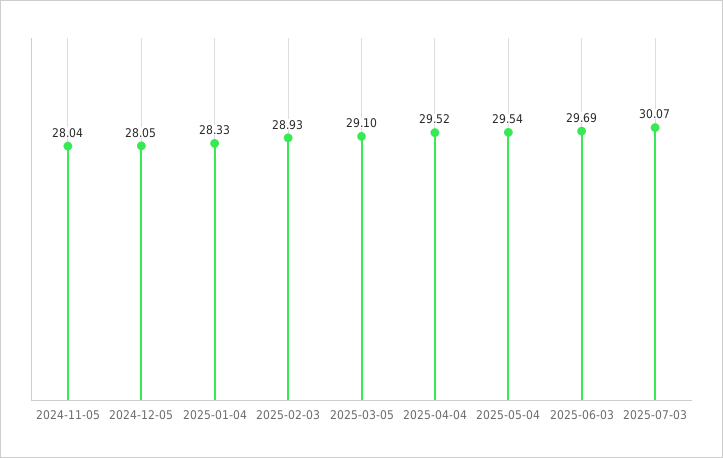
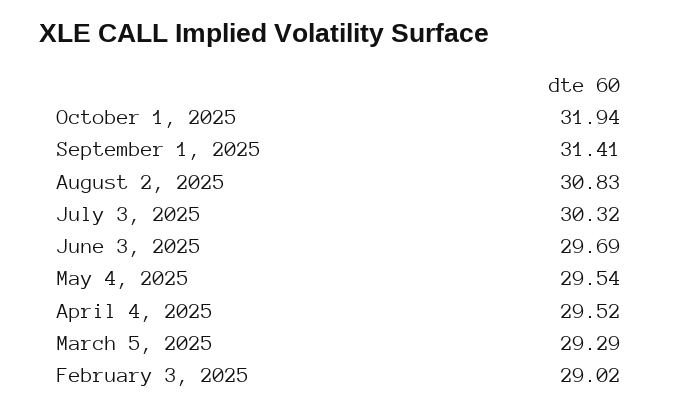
2024-11-05: 28.04 -> none
2024-12-05: 28.05 -> none
2025-01-04: 28.33 -> none
2025-02-03: 28.93 -> 29.02
2025-03-05: 29.1 -> 29.29
2025-07-03: 30.07 -> 30.32
October 1, 2025: none -> 31.94
September 1, 2025: none -> 31.41
August 2, 2025: none -> 30.83

